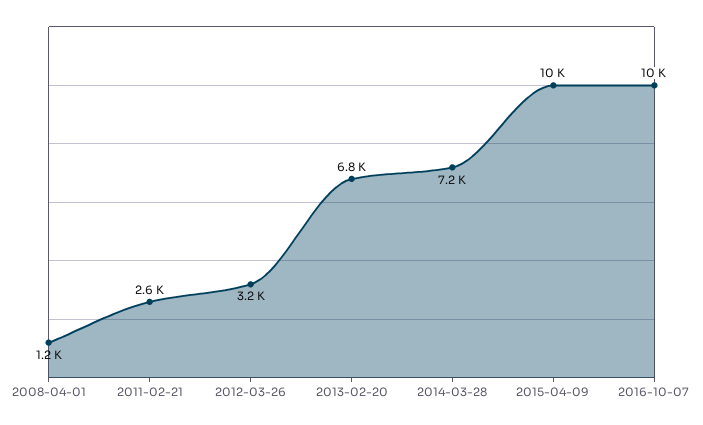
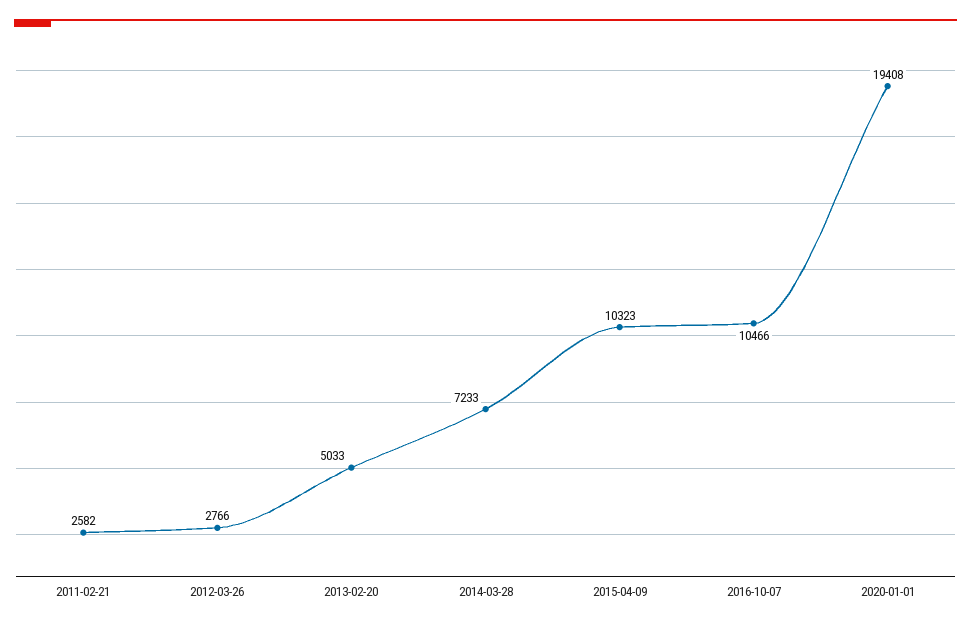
2008-04-01: 1200 -> none
2012-03-26: 3200 -> 2766
2013-02-20: 6800 -> 5033
2020-01-01: none -> 19408

